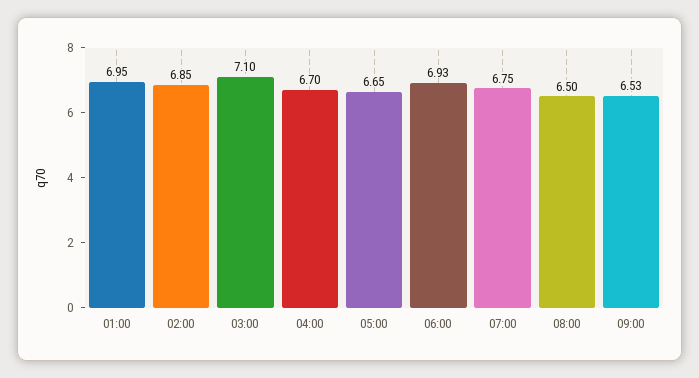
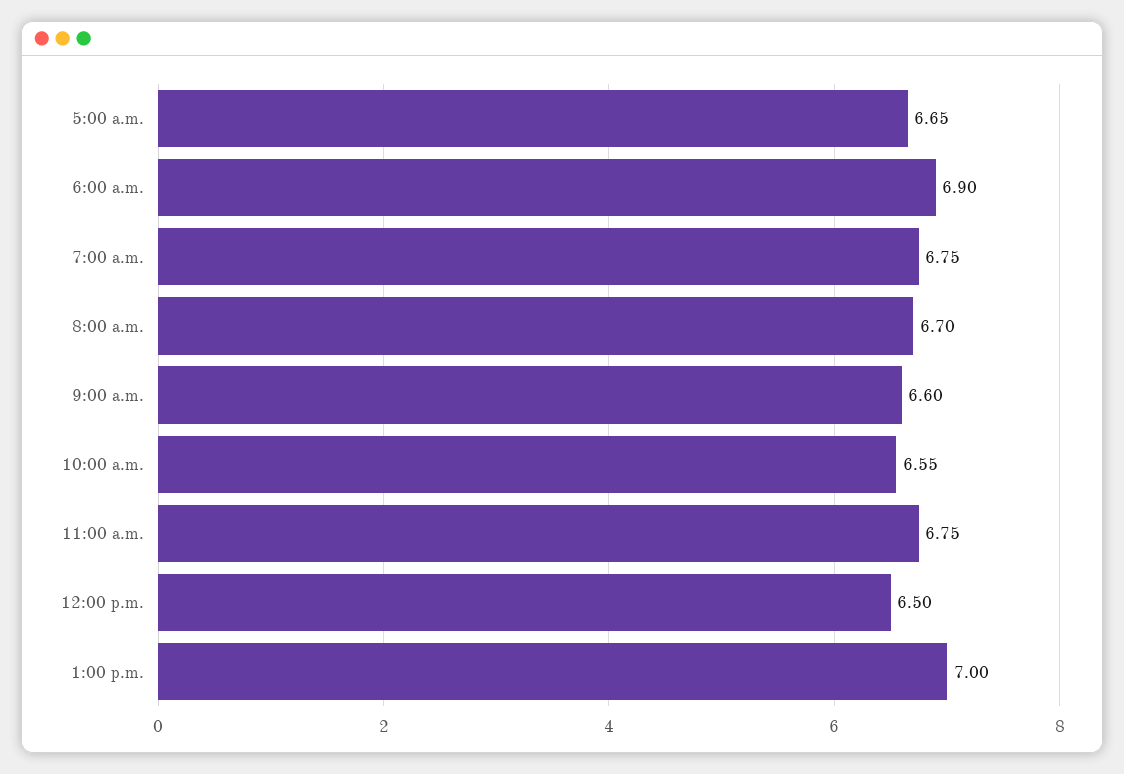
01:00: 6.95 -> none
02:00: 6.85 -> none
03:00: 7.1 -> none
04:00: 6.7 -> none
06:00: 6.93 -> 6.9
08:00: 6.5 -> 6.7
09:00: 6.53 -> 6.6
10:00 a.m.: none -> 6.55
11:00 a.m.: none -> 6.75
12:00 p.m.: none -> 6.5
1:00 p.m.: none -> 7

